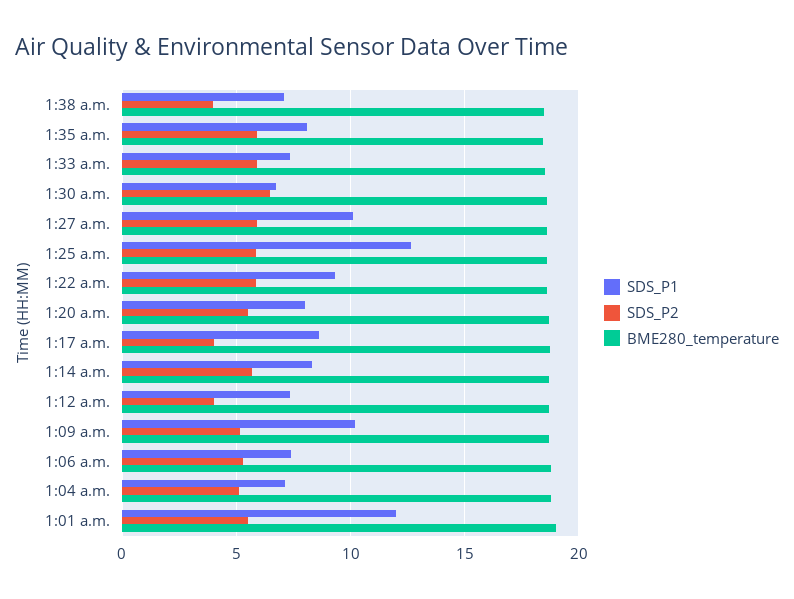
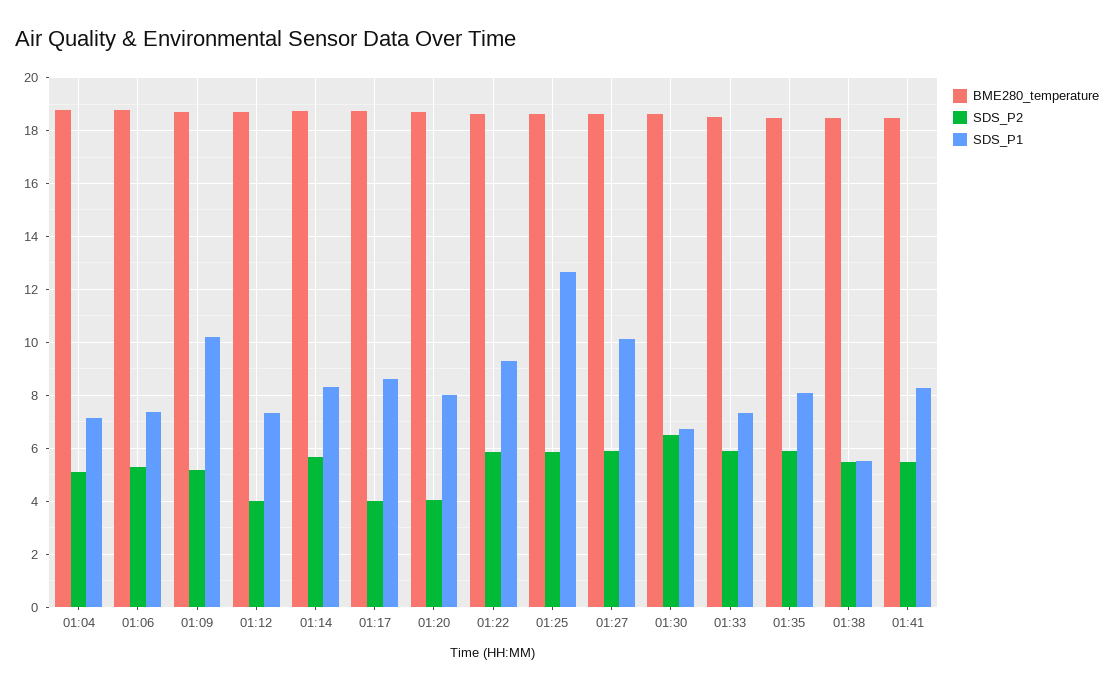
SDS_P1, 1:38 a.m.: 7 -> 5.5
SDS_P2, 1:38 a.m.: 4 -> 5.5
SDS_P2, 1:20 a.m.: 5.5 -> 4
SDS_P1, 1:01 a.m.: 12 -> none
SDS_P2, 1:01 a.m.: 5.5 -> none
BME280_temperature, 1:01 a.m.: 19 -> none
BME280_temperature, 01:41: none -> 18.5
SDS_P2, 01:41: none -> 5.5
SDS_P1, 01:41: none -> 8.25

